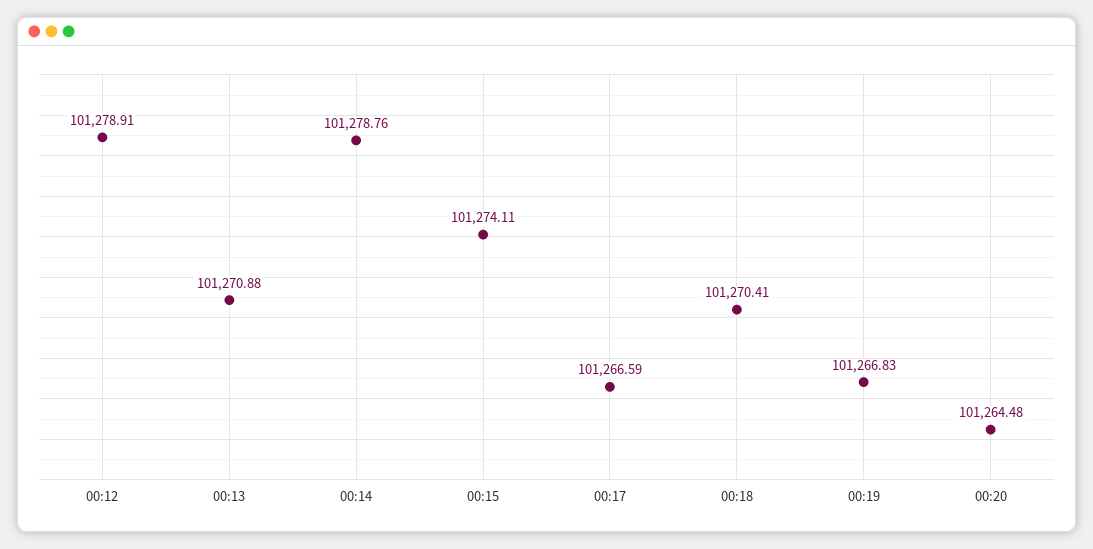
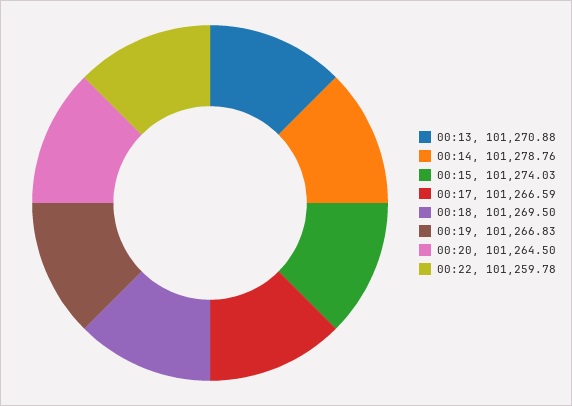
00:12: 101278.91 -> none
00:15: 101274.11 -> 101274.03
00:18: 101270.41 -> 101269.5
00:20: 101264.48 -> 101264.5
00:22: none -> 101259.78

